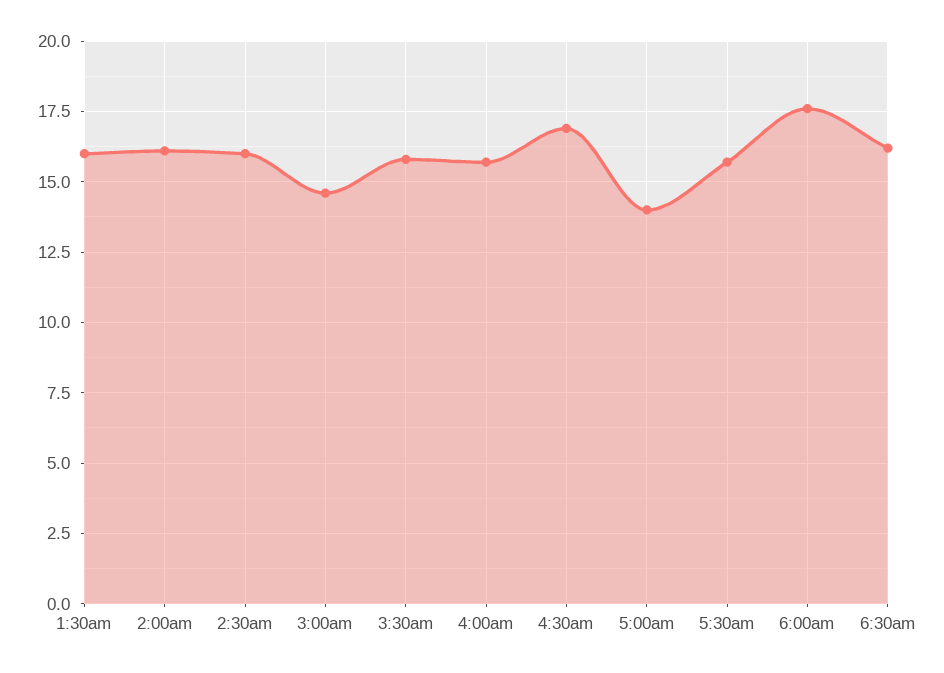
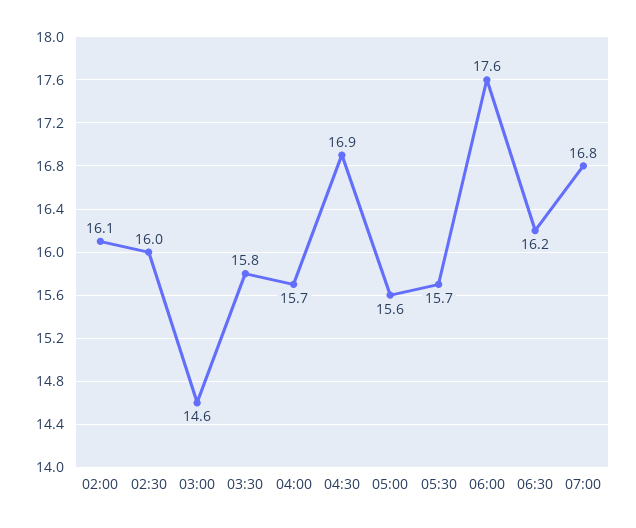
1:30am: 16 -> none
5:00am: 14 -> 15.6
07:00: none -> 16.8

